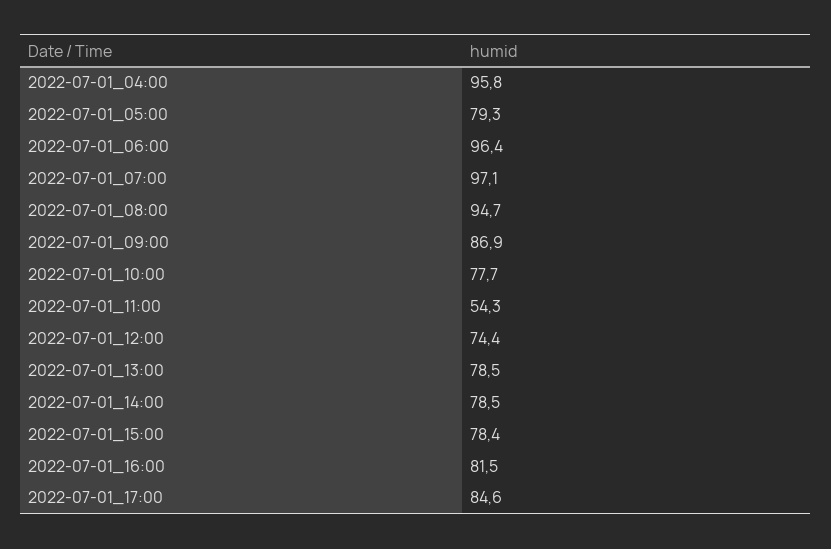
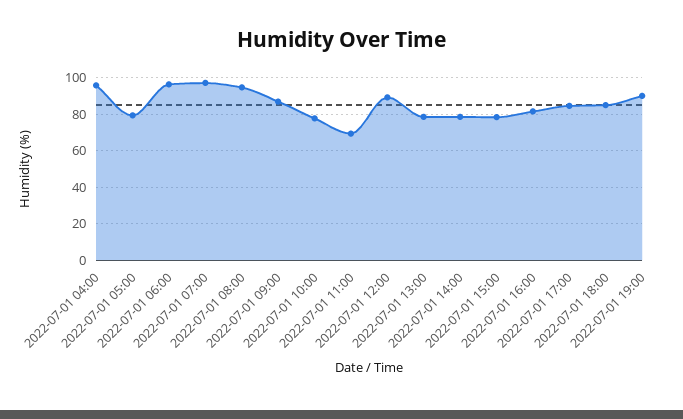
2022-07-01_11:00: 54.3 -> 70
2022-07-01_12:00: 74.4 -> 90
2022-07-01 18:00: none -> 85
2022-07-01 19:00: none -> 90

